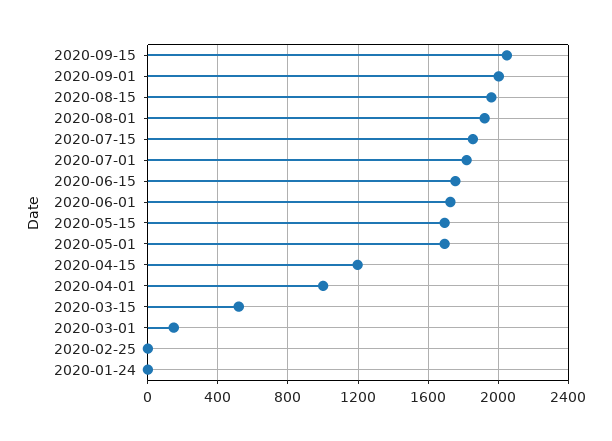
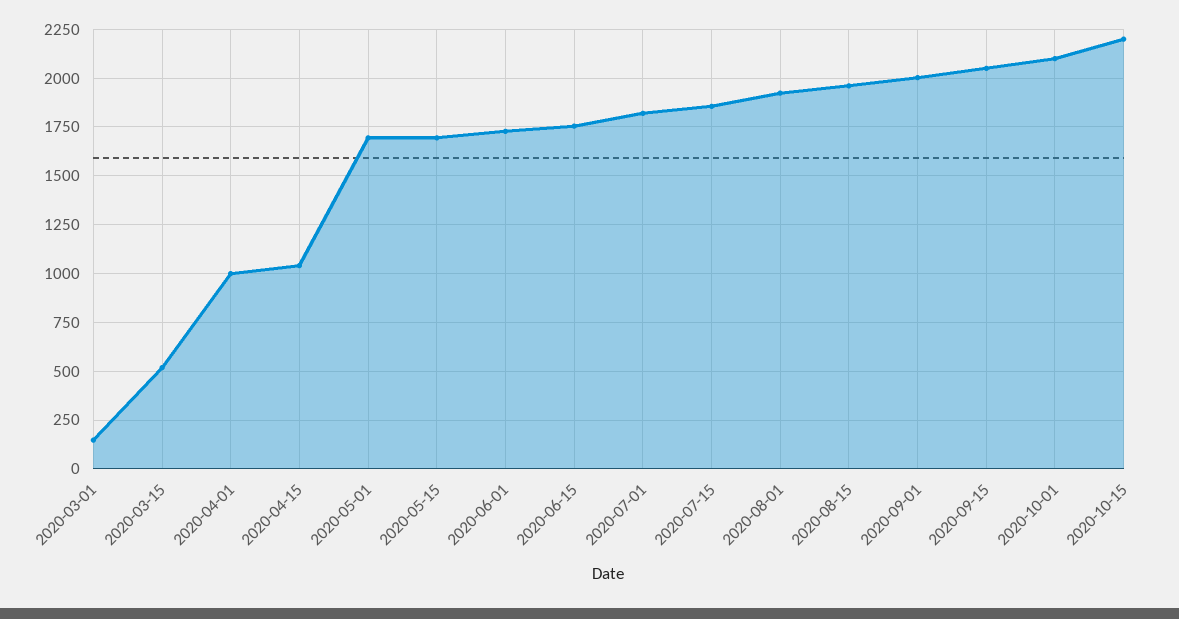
2020-04-15: 1200 -> 1050
2020-02-25: 0 -> none
2020-01-24: 0 -> none
2020-10-01: none -> 2100
2020-10-15: none -> 2200

